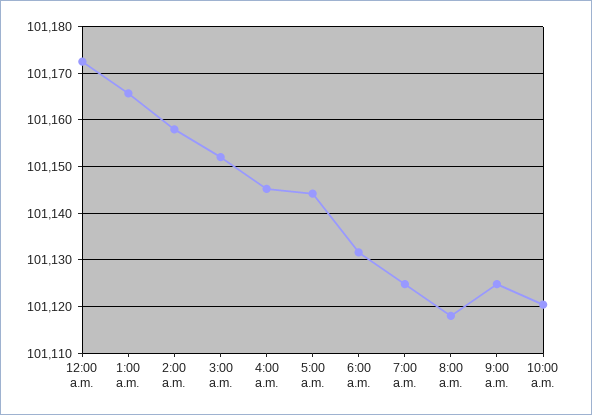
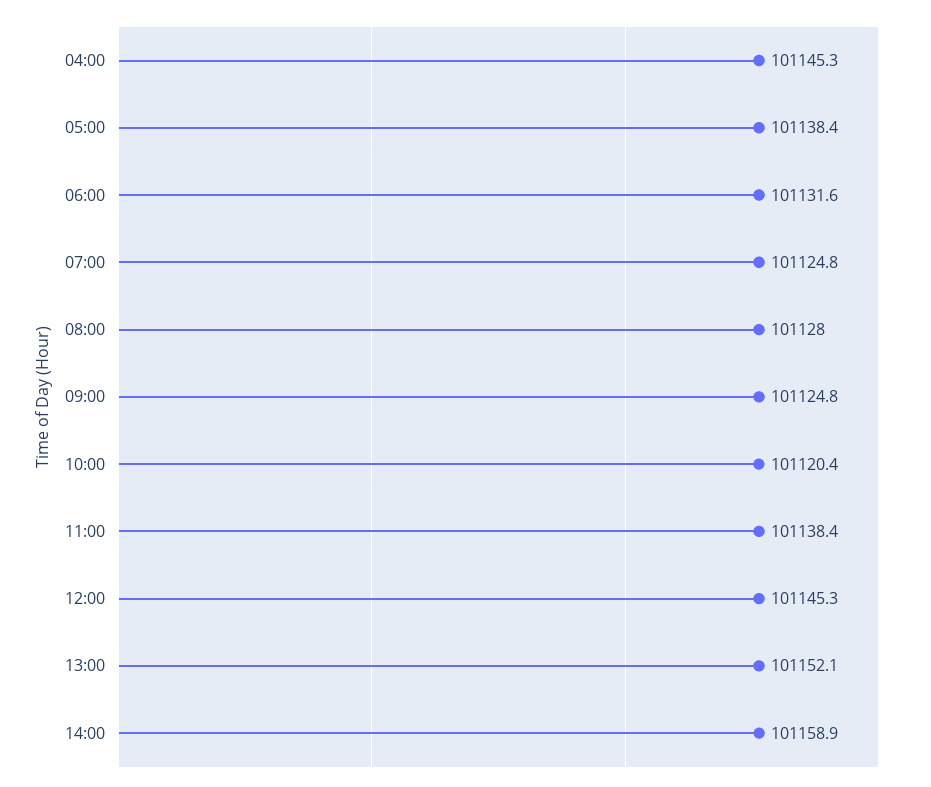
12:00 a.m.: 101172 -> none
1:00 a.m.: 101166 -> none
2:00 a.m.: 101158 -> none
3:00 a.m.: 101152 -> none
5:00 a.m.: 101144 -> 101138.4
8:00 a.m.: 101118 -> 101128
11:00: none -> 101138.4
12:00: none -> 101145.3
13:00: none -> 101152.1
14:00: none -> 101158.9

